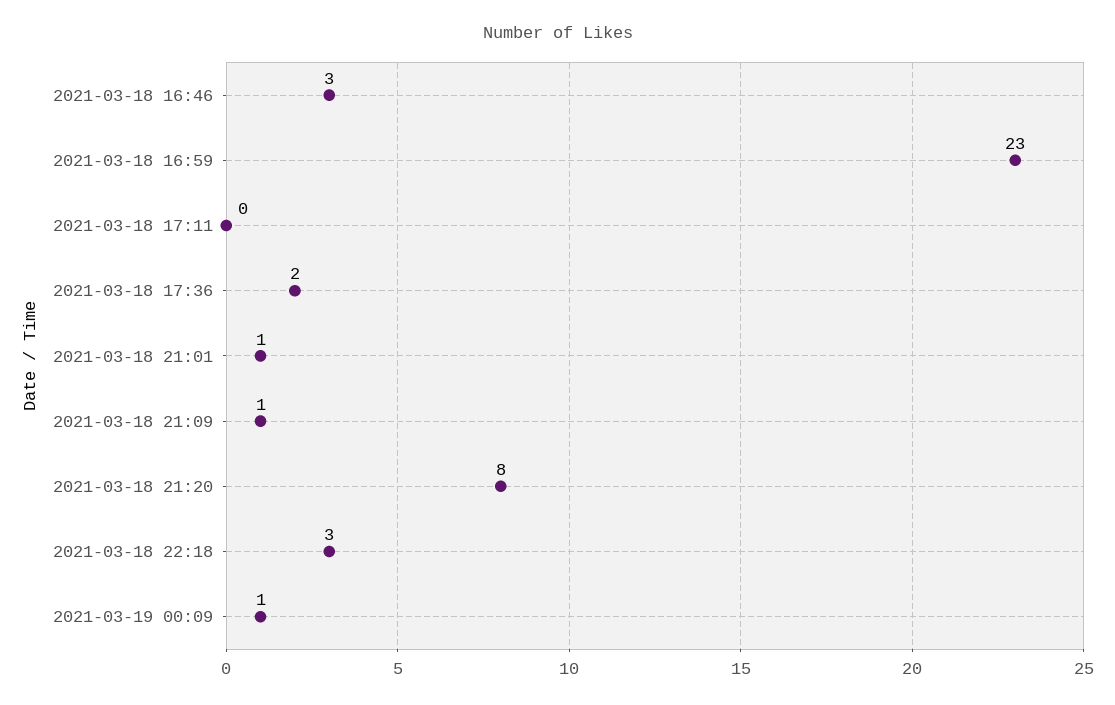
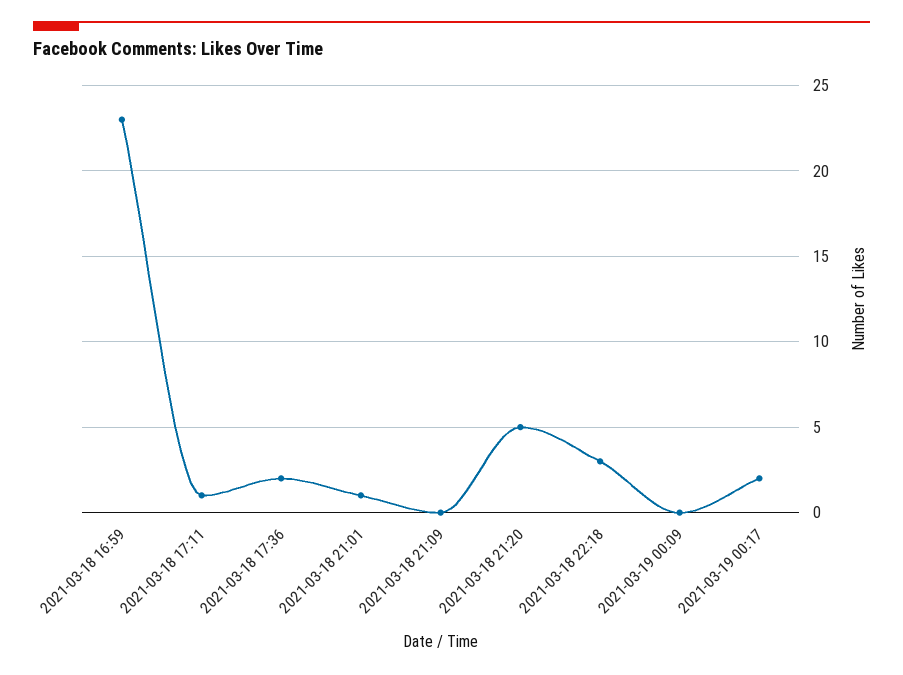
2021-03-18 16:46: 3 -> none
2021-03-18 17:11: 0 -> 1
2021-03-18 21:09: 1 -> 0
2021-03-18 21:20: 8 -> 5
2021-03-19 00:09: 1 -> 0
2021-03-19 00:17: none -> 2

